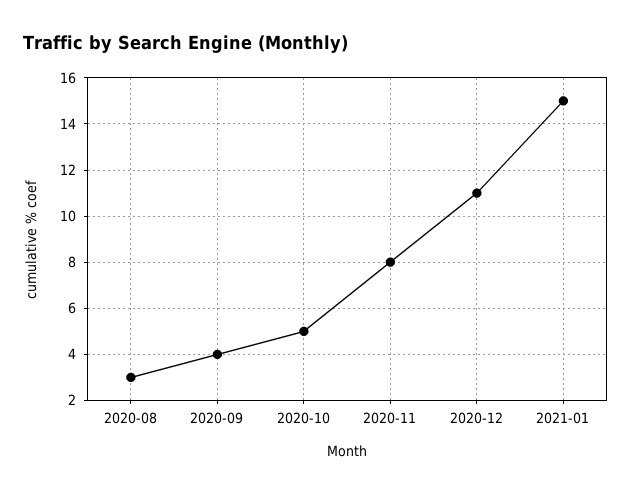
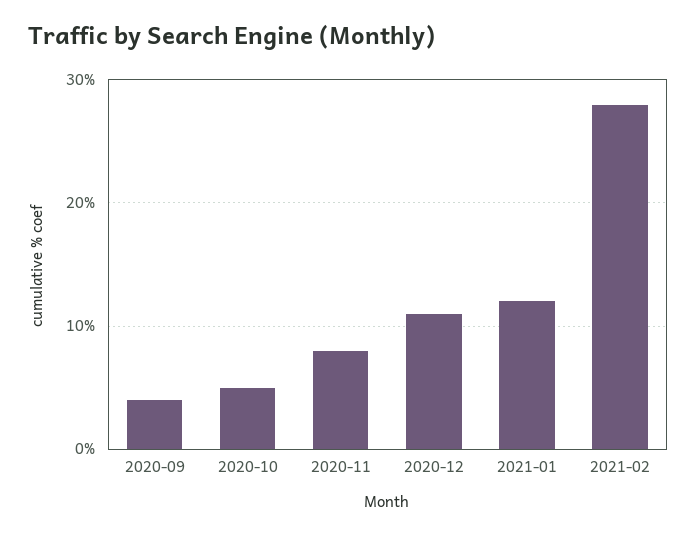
2020-08: 3 -> none
2021-01: 15 -> 12
2021-02: none -> 28

